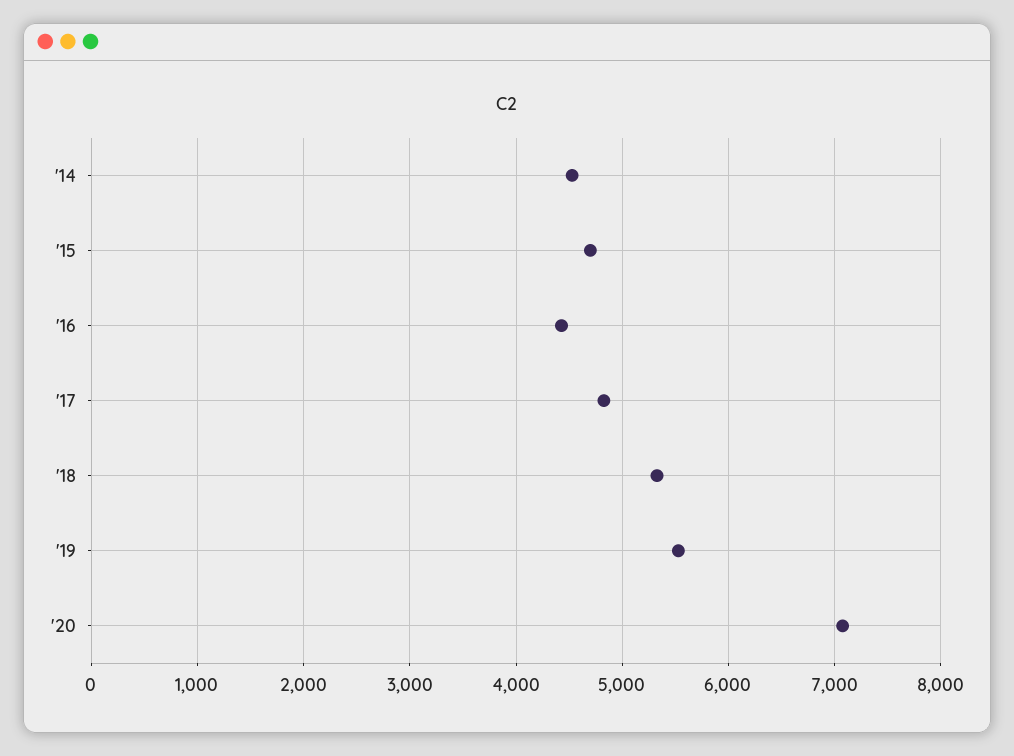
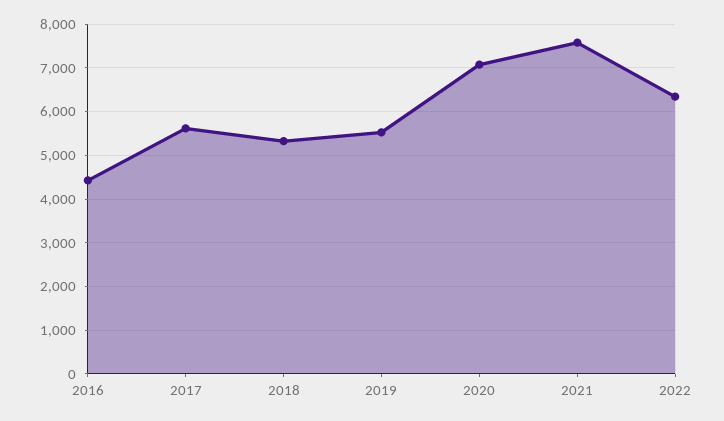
'14: 4500 -> none
'15: 4700 -> none
'17: 4800 -> 5600
2021: none -> 7600
2022: none -> 6400

